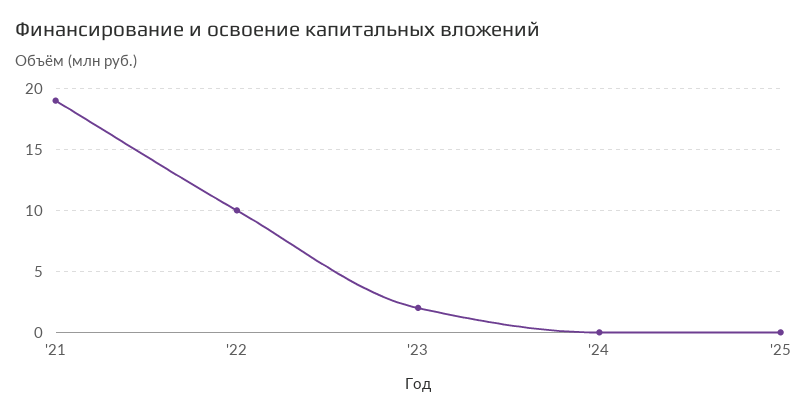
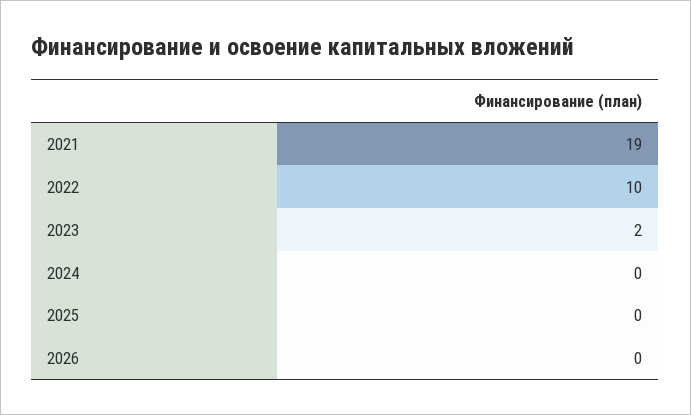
2026: none -> 0

